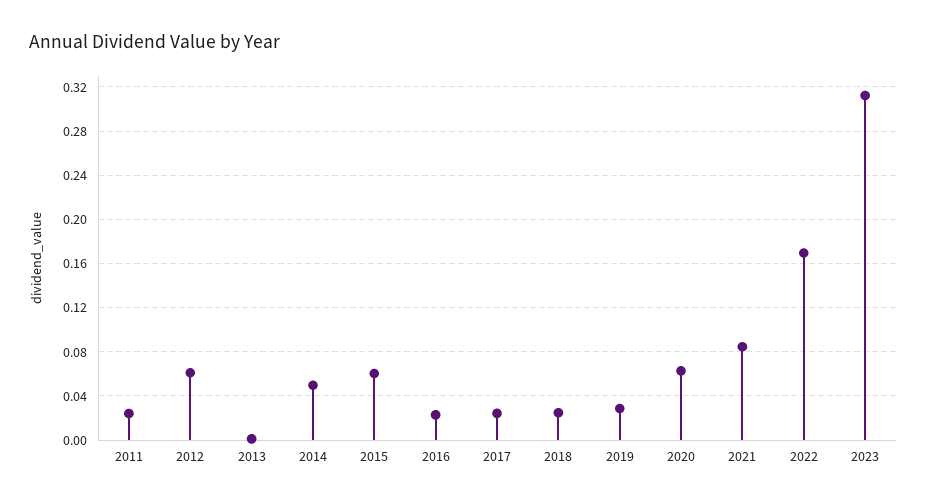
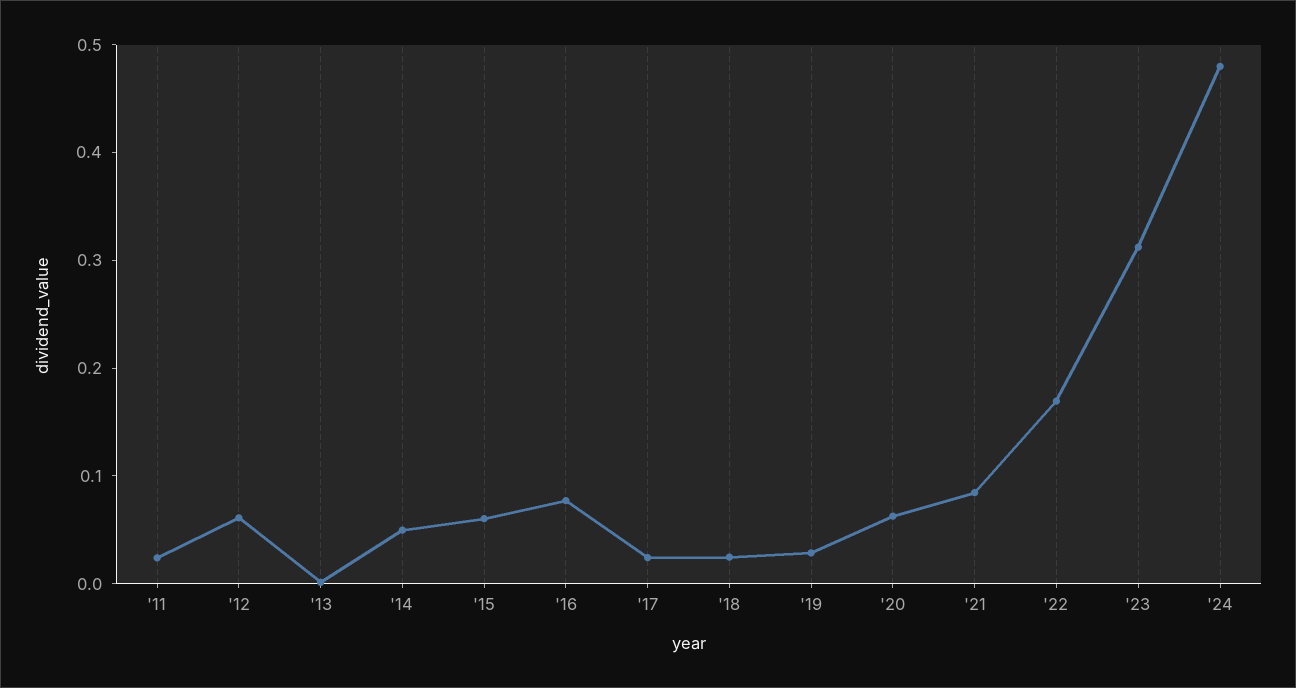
2016: 0.02 -> 0.08
'24: none -> 0.48

